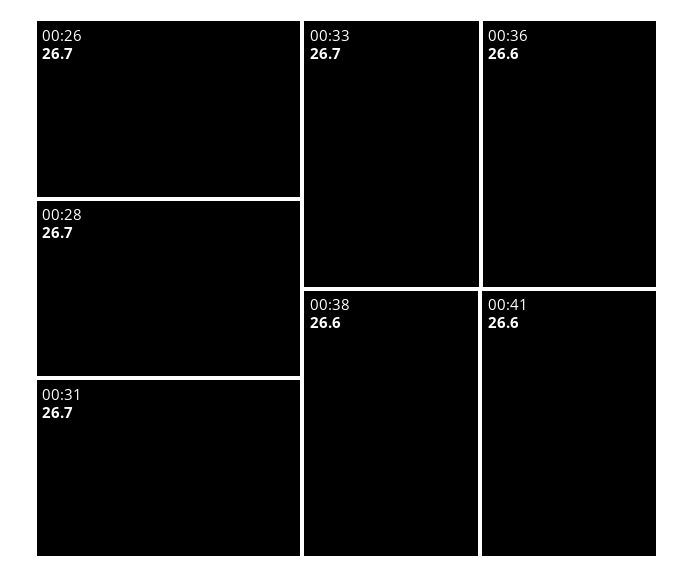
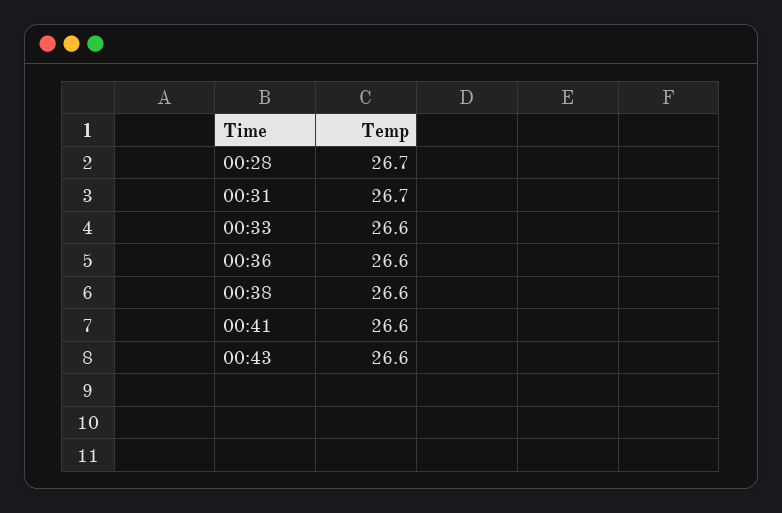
00:26: 26.7 -> none
00:33: 26.7 -> 26.6
00:43: none -> 26.6

